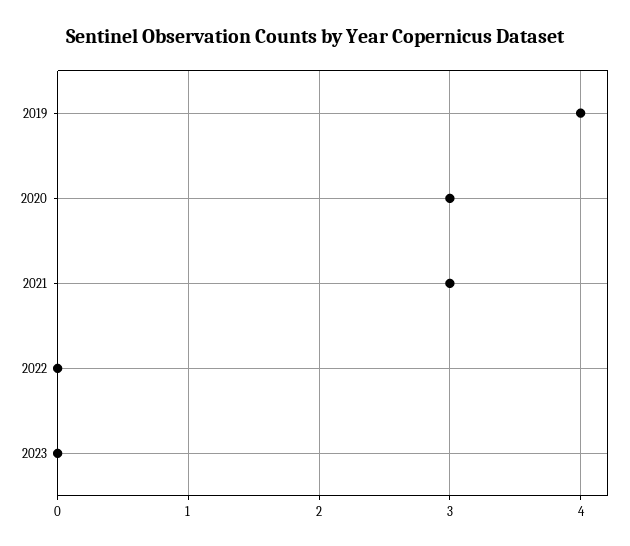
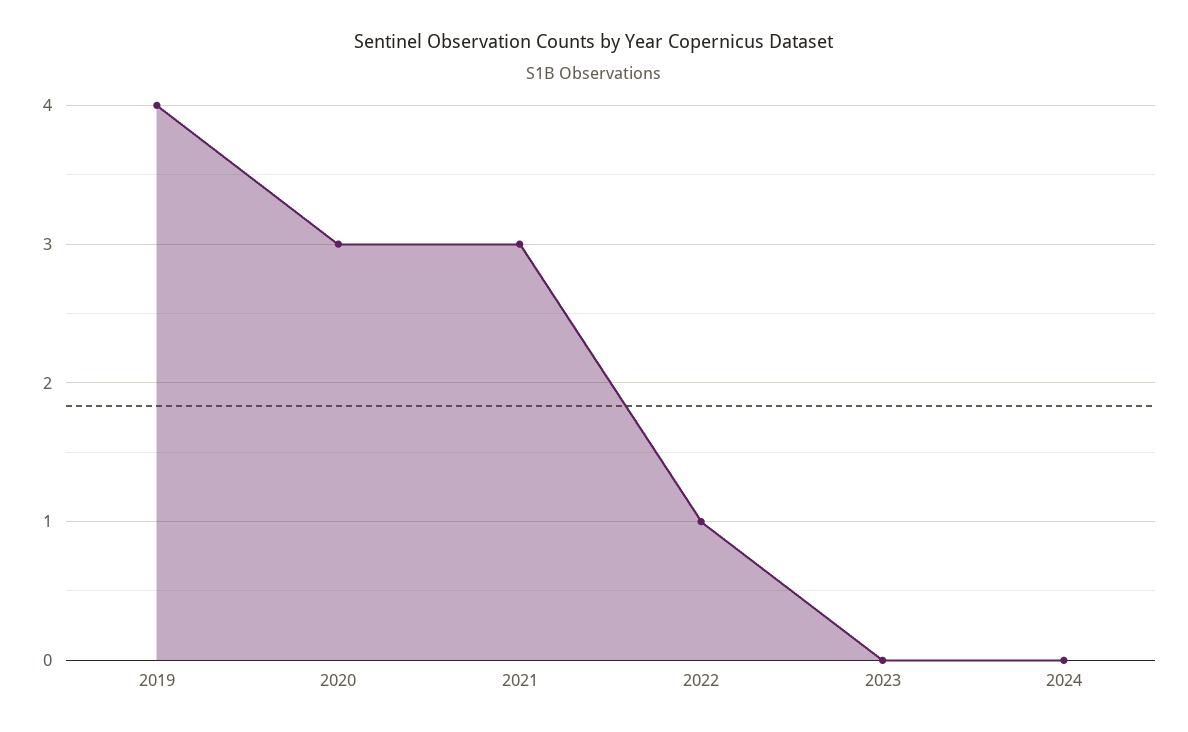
2022: 0 -> 1
2024: none -> 0

